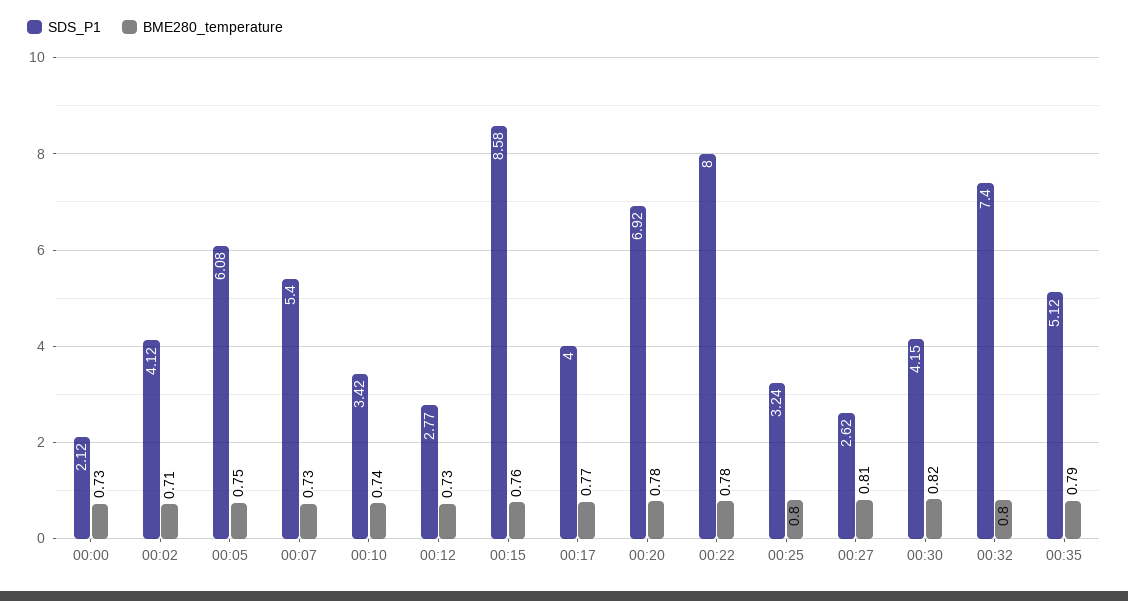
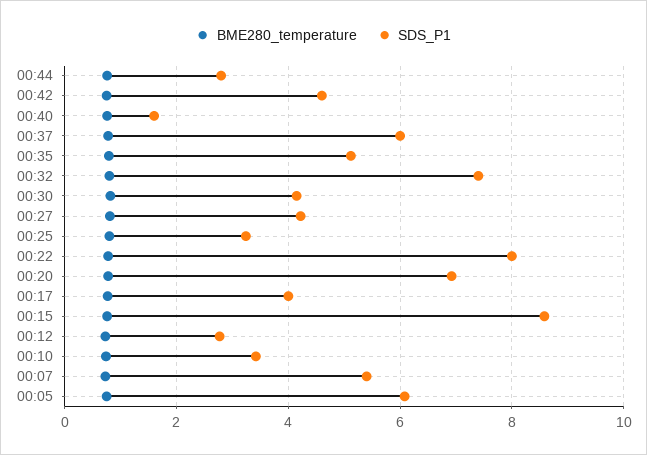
SDS_P1, 00:00: 2.12 -> none
BME280_temperature, 00:00: 0.73 -> none
SDS_P1, 00:02: 4.12 -> none
BME280_temperature, 00:02: 0.71 -> none
SDS_P1, 00:27: 2.62 -> 4.2
BME280_temperature, 00:44: none -> 0.8
SDS_P1, 00:44: none -> 2.8
BME280_temperature, 00:42: none -> 0.8
SDS_P1, 00:42: none -> 4.6
BME280_temperature, 00:40: none -> 0.8
SDS_P1, 00:40: none -> 1.6
BME280_temperature, 00:37: none -> 0.8
SDS_P1, 00:37: none -> 6

